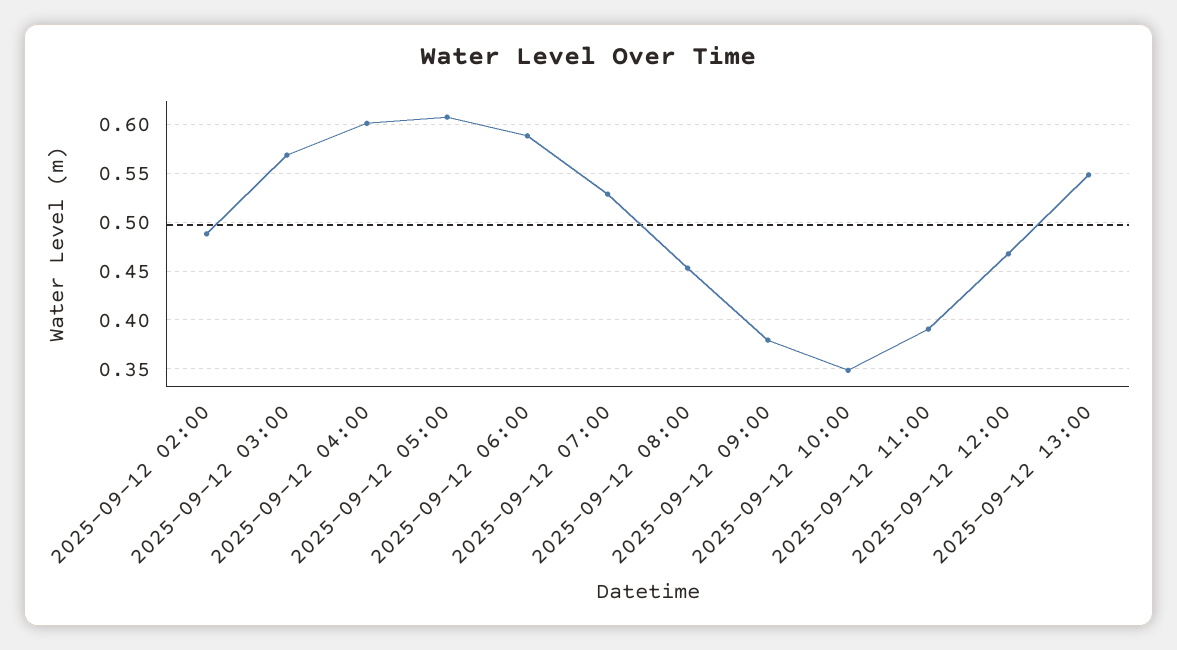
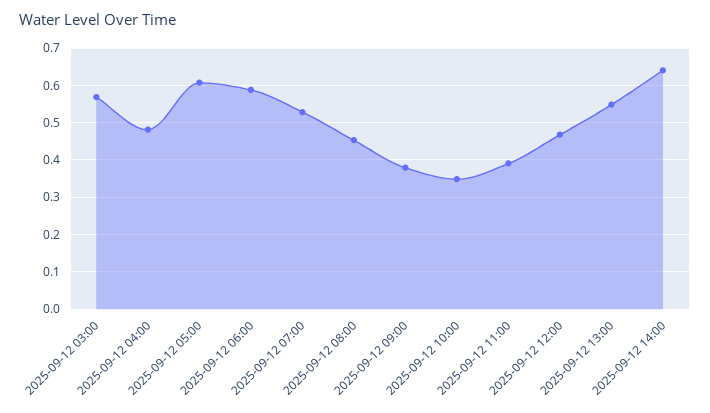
2025-09-12 02:00: 0.49 -> none
2025-09-12 04:00: 0.6 -> 0.48
2025-09-12 14:00: none -> 0.64

